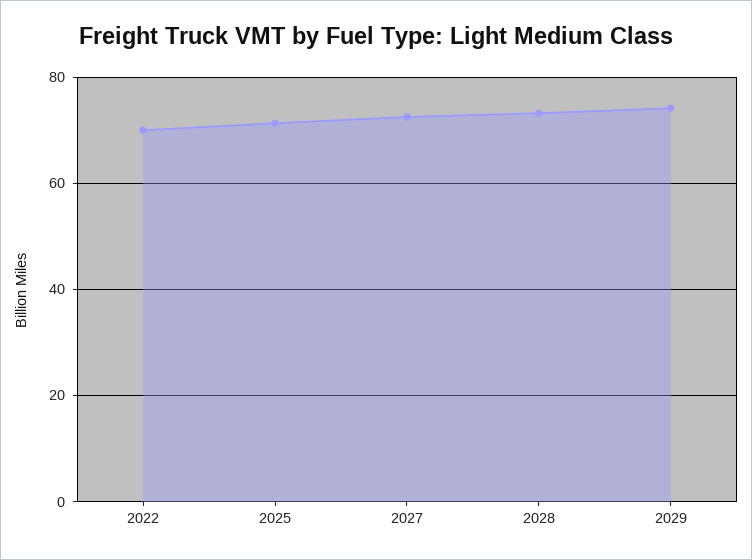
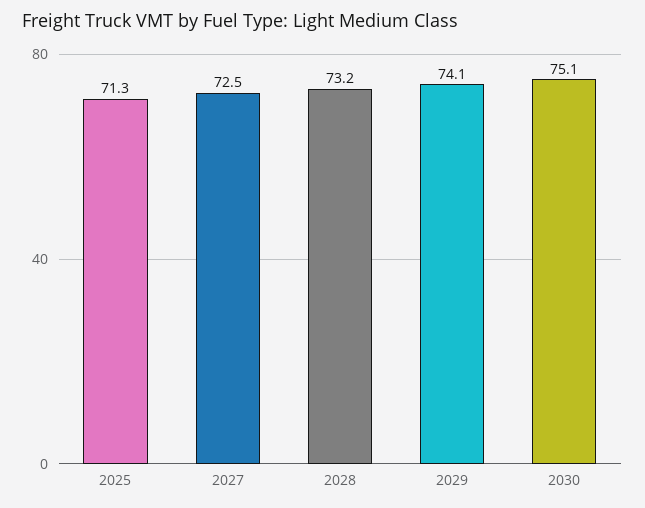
2022: 70 -> none
2030: none -> 75.1

